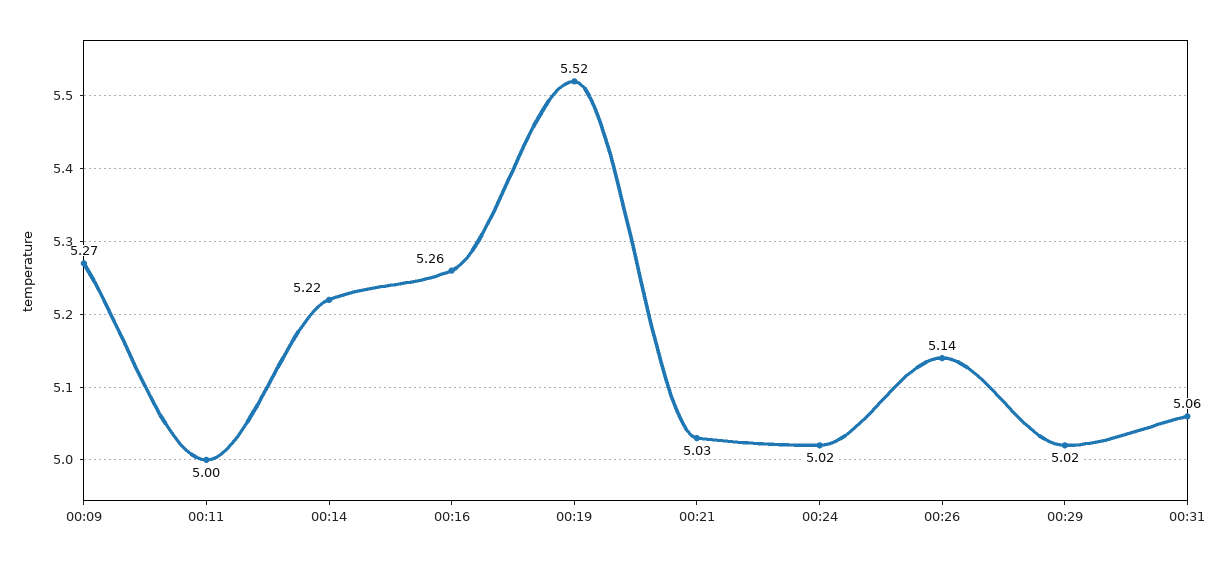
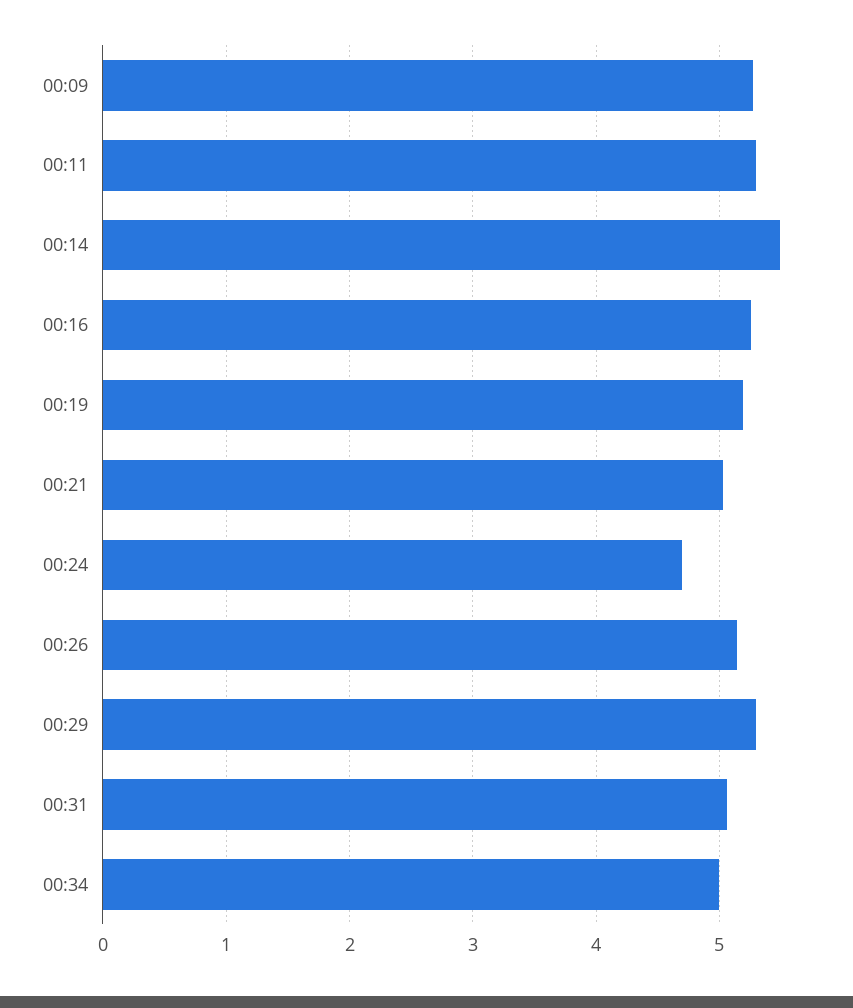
00:11: 5 -> 5.3
00:14: 5.22 -> 5.5
00:19: 5.52 -> 5.2
00:24: 5.02 -> 4.7
00:29: 5.02 -> 5.3
00:34: none -> 5

